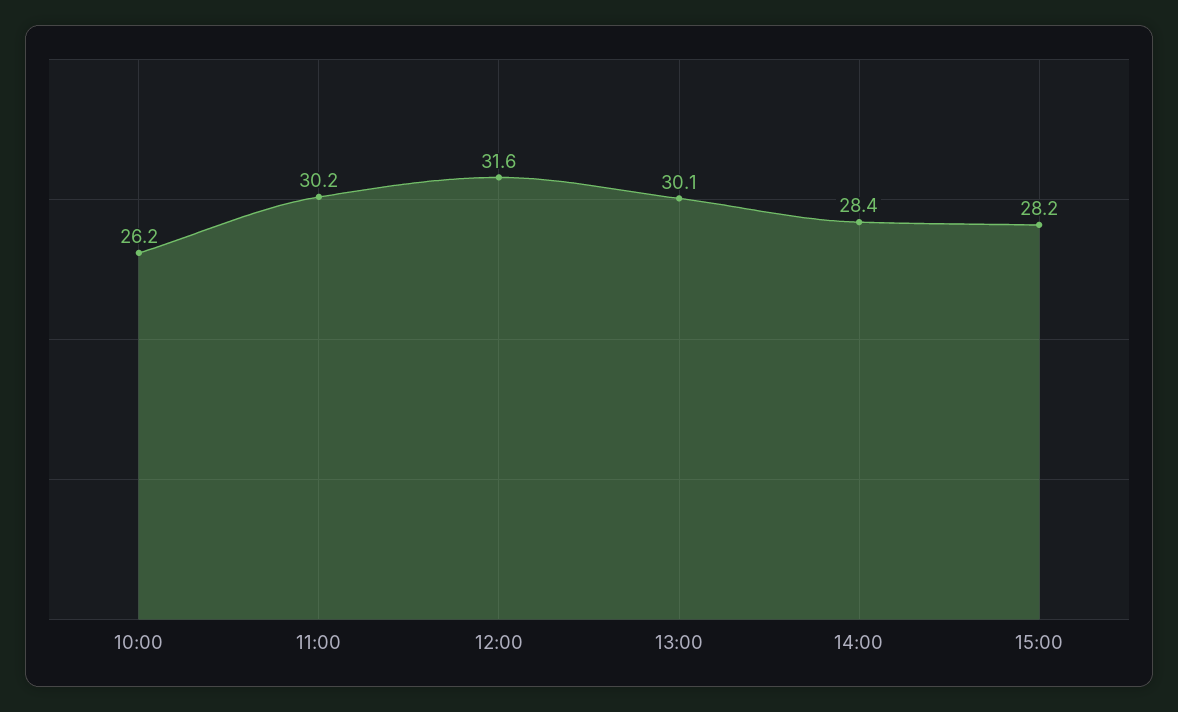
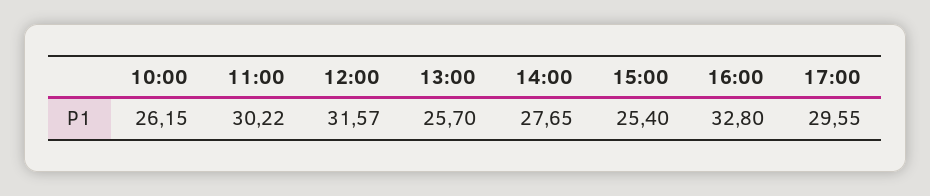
13:00: 30.1 -> 25.7
14:00: 28.4 -> 27.65
15:00: 28.2 -> 25.4
16:00: none -> 32.8
17:00: none -> 29.55

